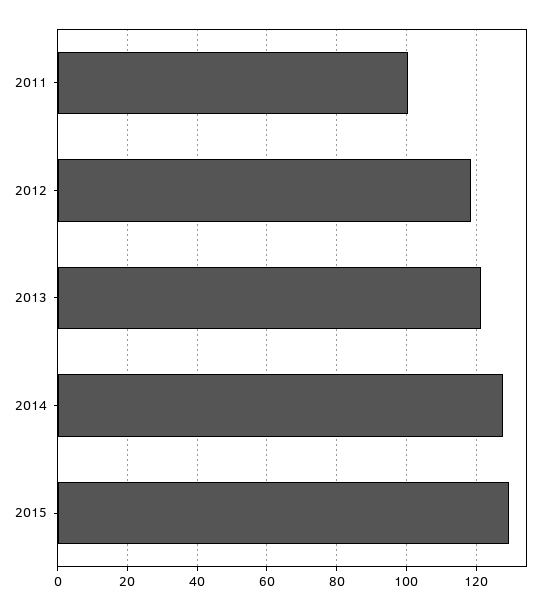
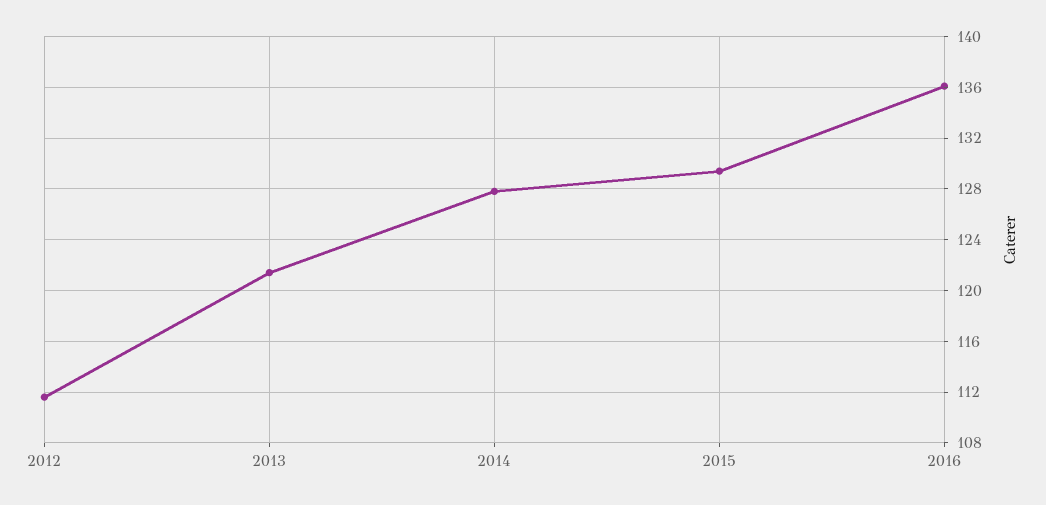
2011: 100 -> none
2012: 118 -> 111.5
2016: none -> 136

